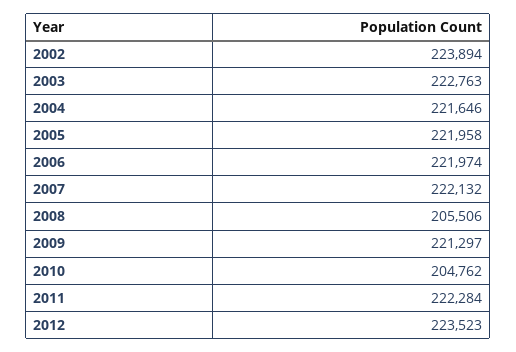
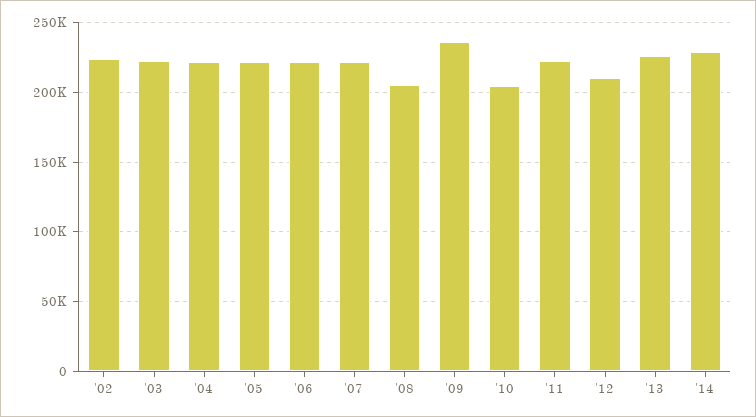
2009: 221297 -> 235000
2012: 223523 -> 210000
'13: none -> 225000
'14: none -> 230000

